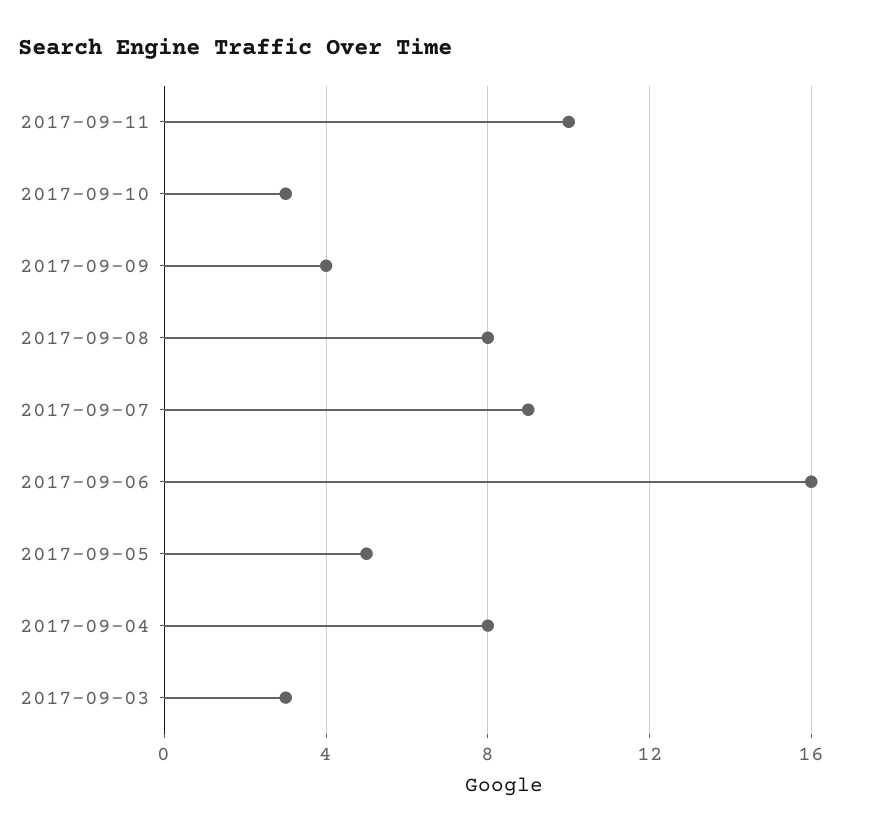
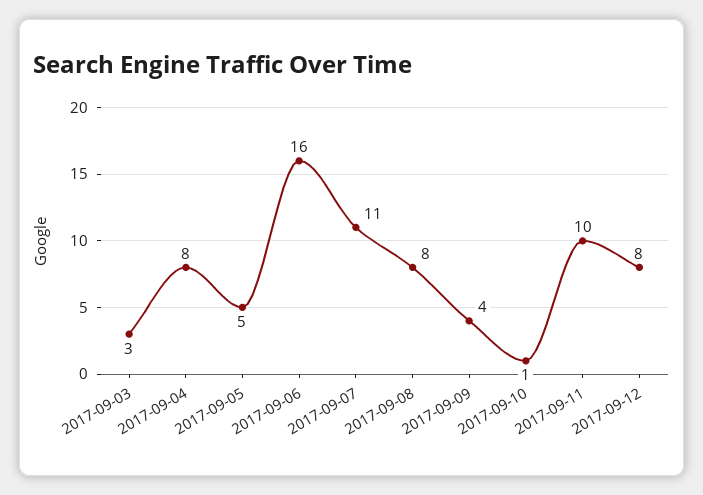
2017-09-10: 3 -> 1
2017-09-07: 9 -> 11
2017-09-12: none -> 8

